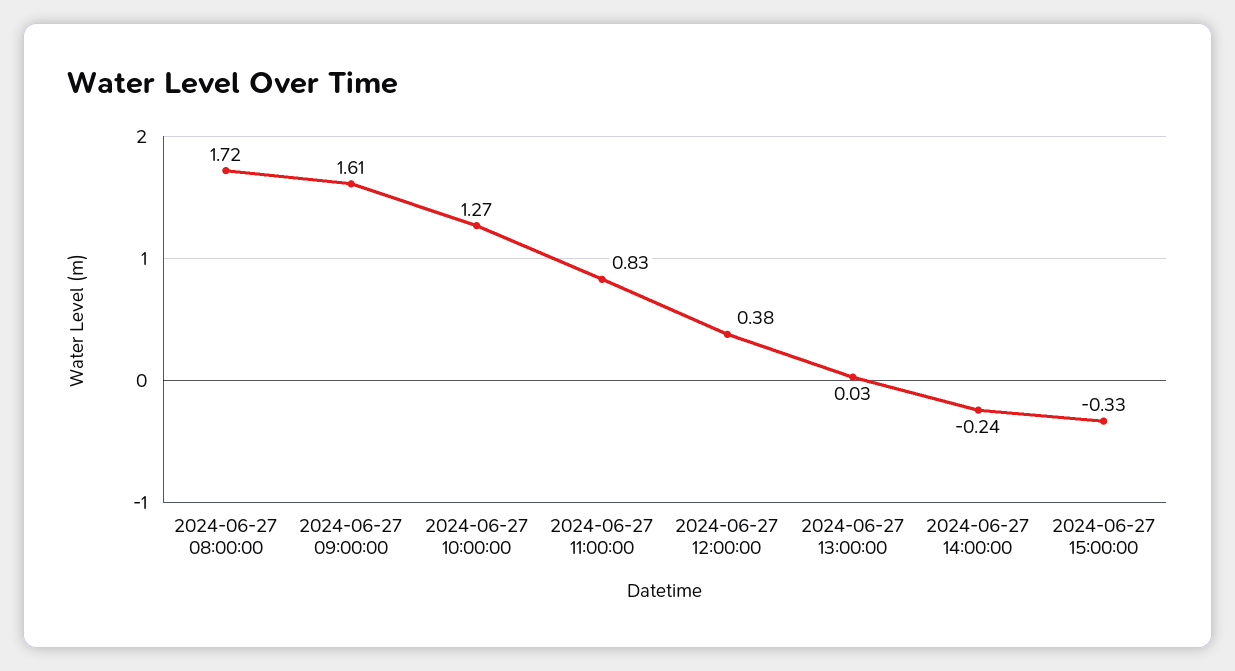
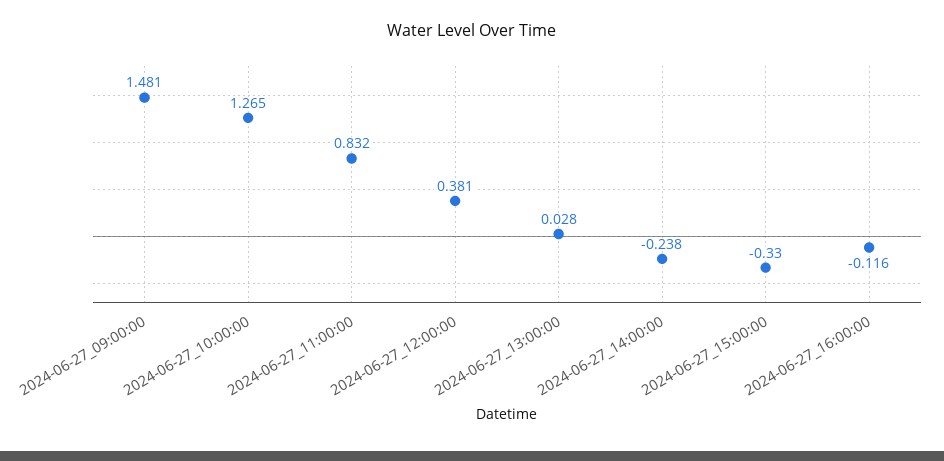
2024-06-27 08:00:00: 1.72 -> none
2024-06-27 09:00:00: 1.61 -> 1.481
2024-06-27_16:00:00: none -> -0.116

